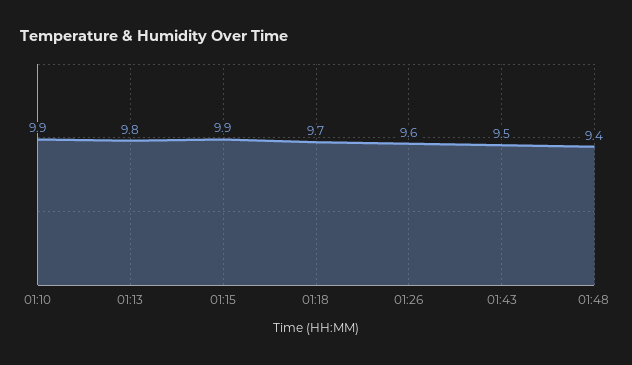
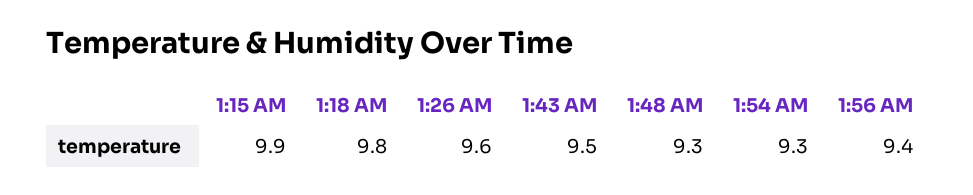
01:10: 9.9 -> none
01:13: 9.8 -> none
01:18: 9.7 -> 9.8
01:48: 9.4 -> 9.3
1:54 AM: none -> 9.3
1:56 AM: none -> 9.4

